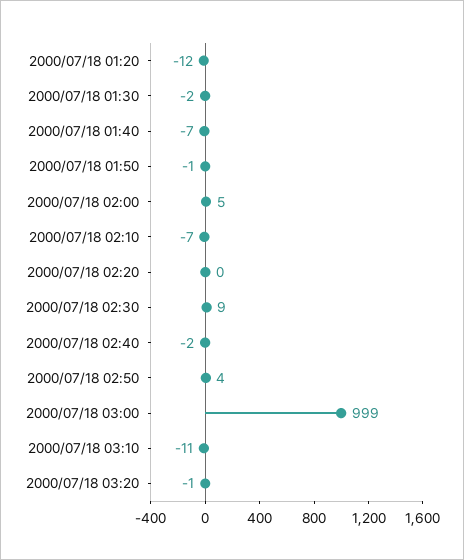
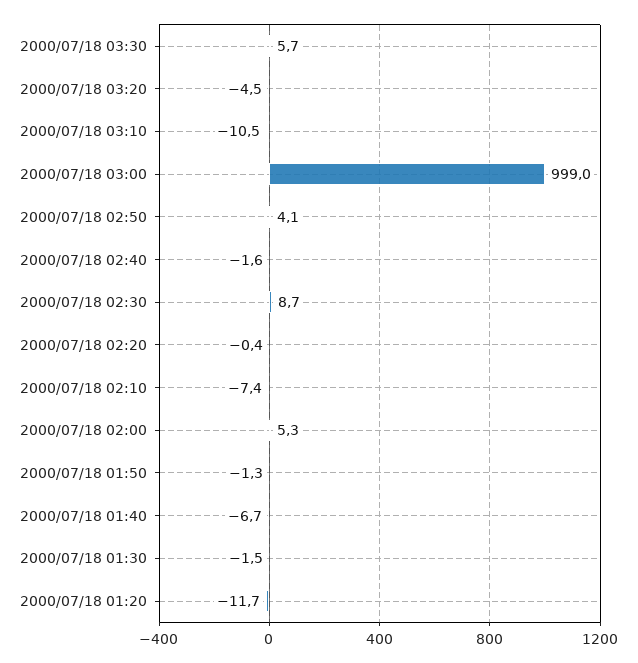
2000/07/18 03:20: -1 -> -4.5
2000/07/18 03:30: none -> 5.7

